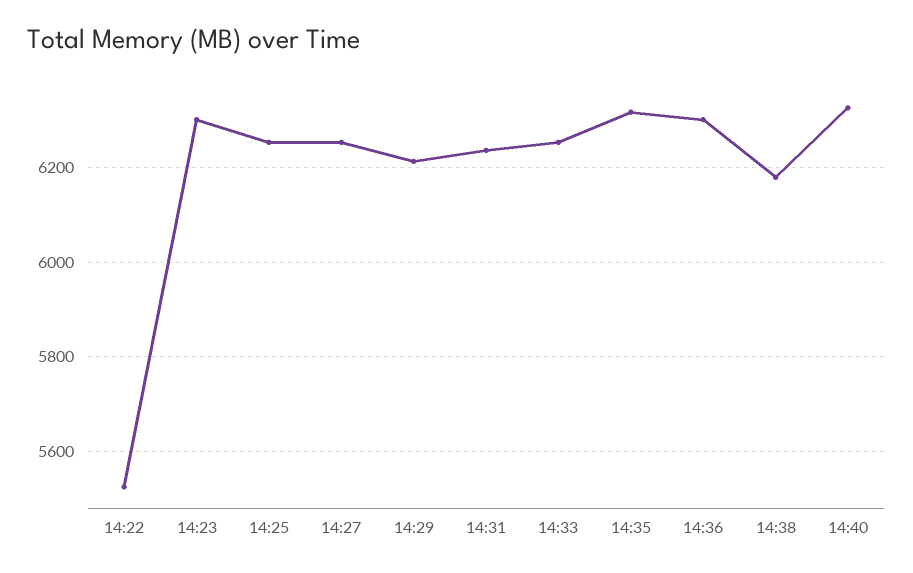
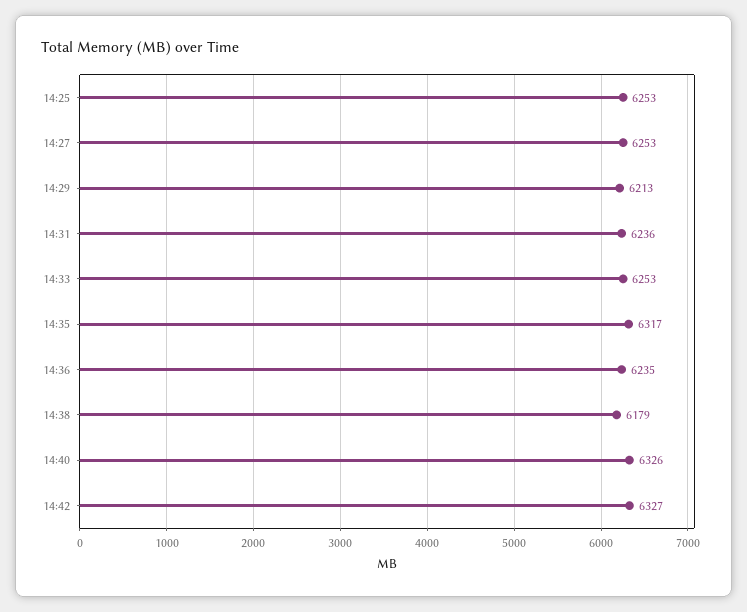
14:22: 5520 -> none
14:23: 6300 -> none
14:36: 6300 -> 6235
14:42: none -> 6327

